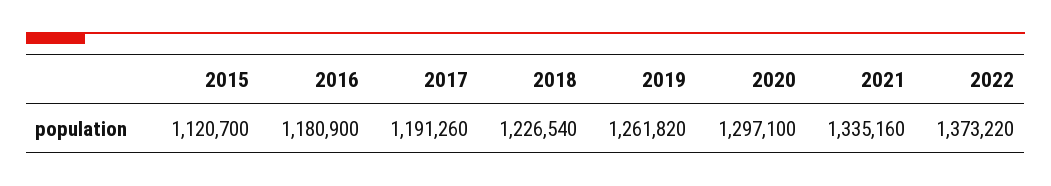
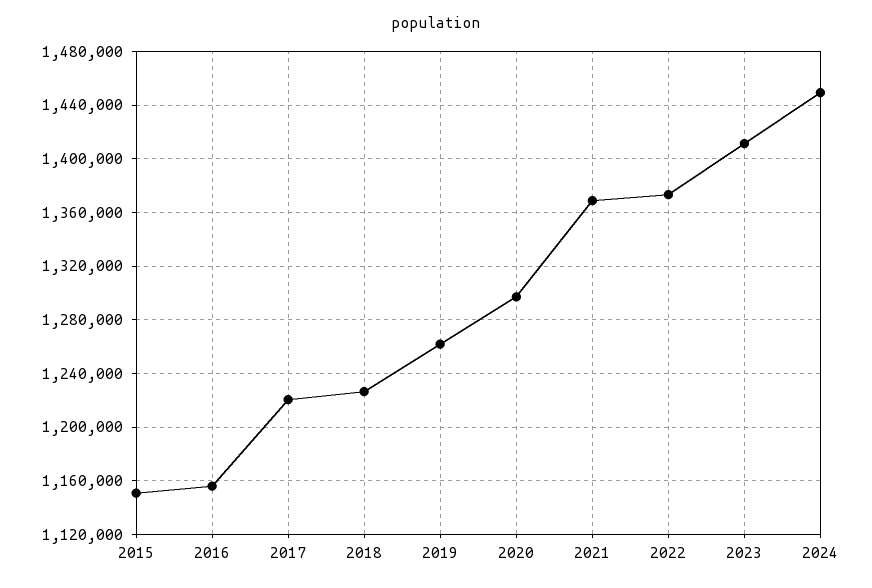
2015: 1120700 -> 1150000
2016: 1180900 -> 1155000
2017: 1191260 -> 1220000
2021: 1335160 -> 1370000
2023: none -> 1410000
2024: none -> 1450000

